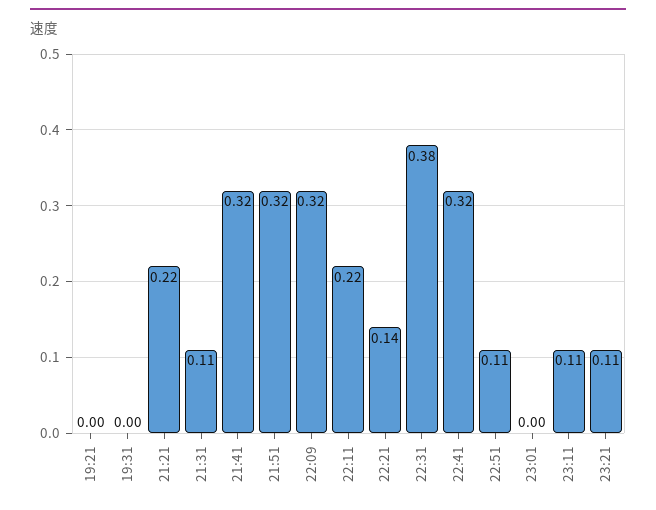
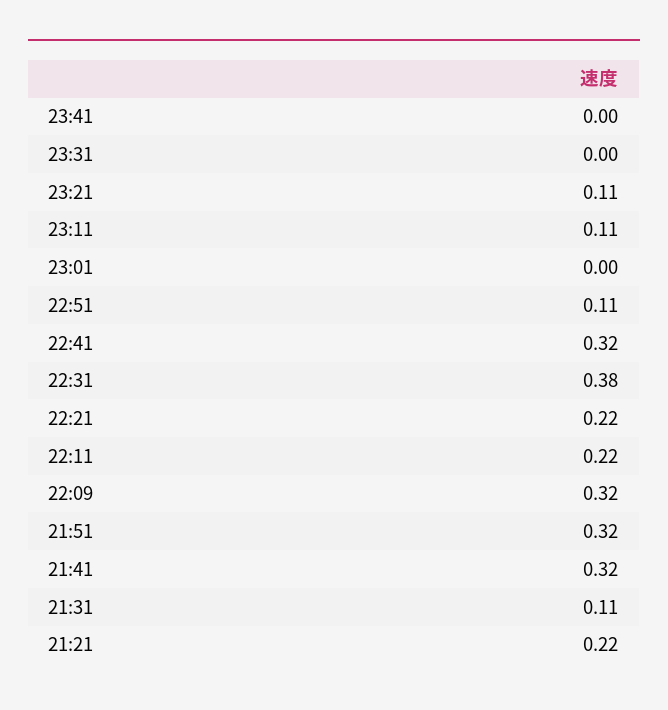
19:21: 0 -> none
19:31: 0 -> none
22:21: 0.14 -> 0.22
23:41: none -> 0
23:31: none -> 0

